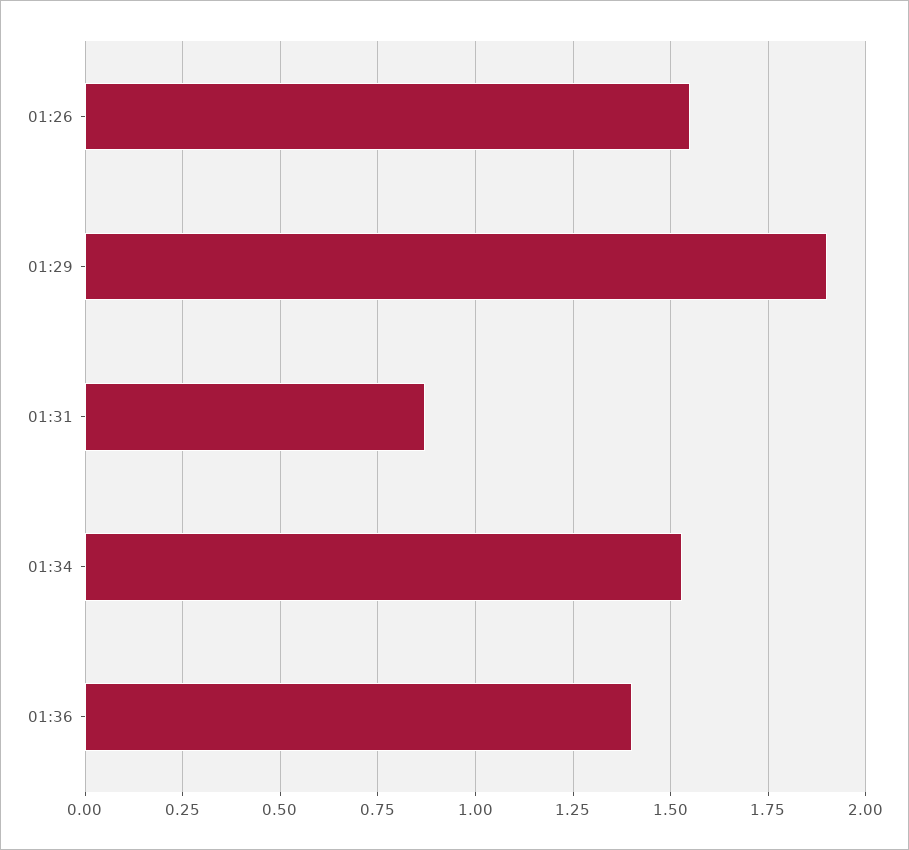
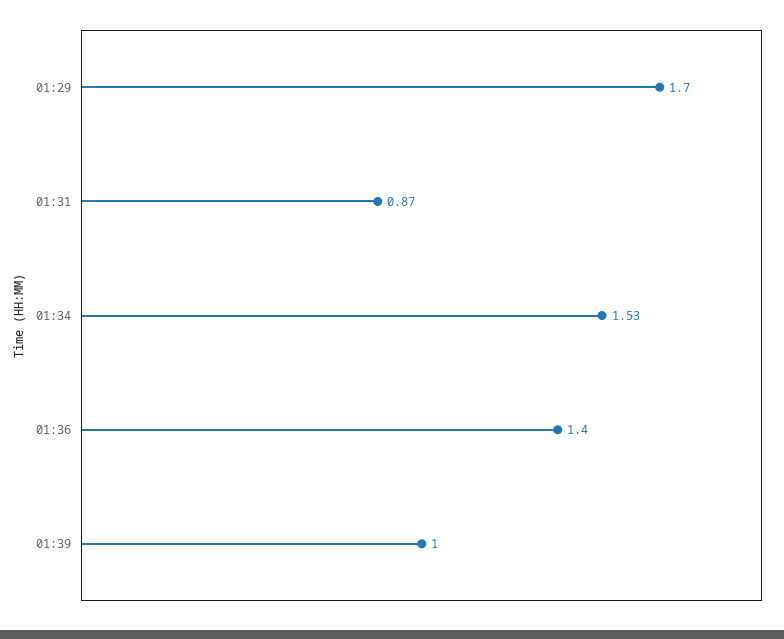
01:26: 1.55 -> none
01:29: 1.9 -> 1.7
01:39: none -> 1

